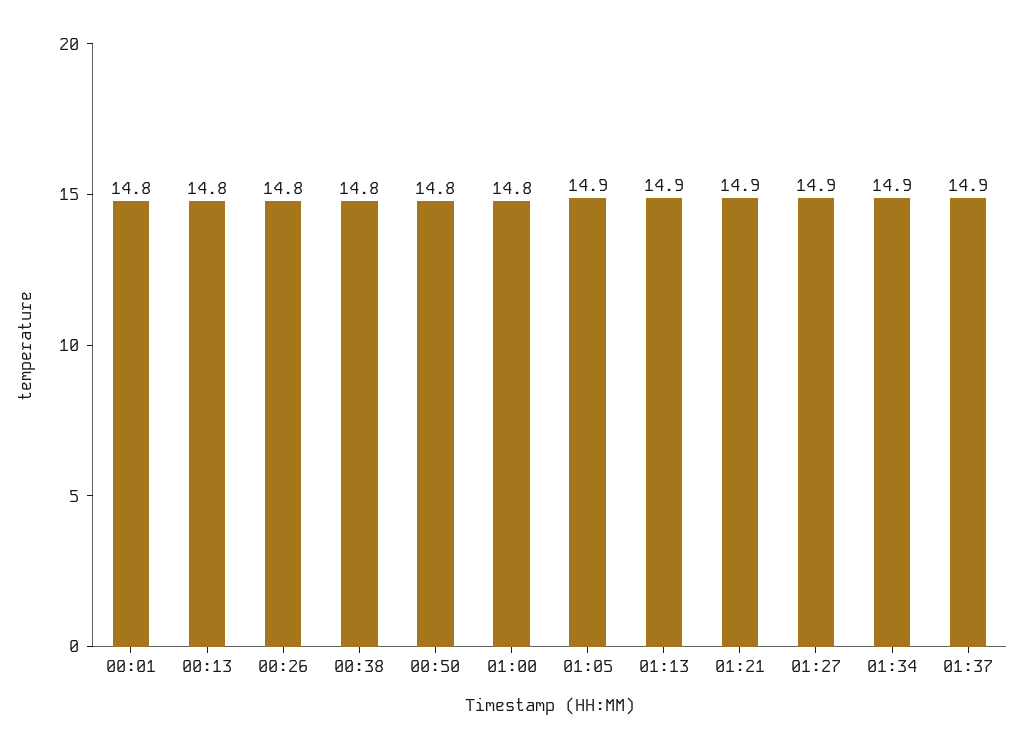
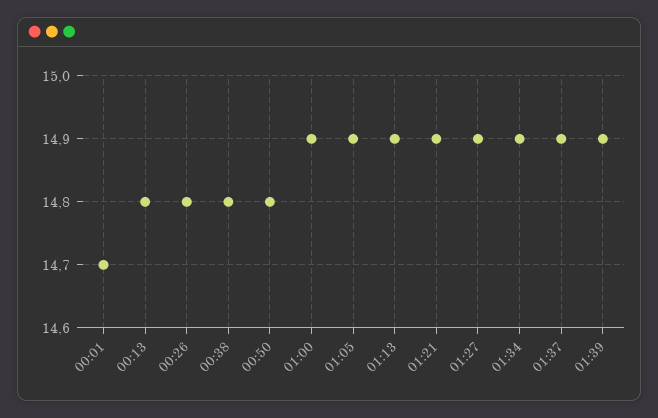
00:01: 14.8 -> 14.7
01:00: 14.8 -> 14.9
01:39: none -> 14.9

